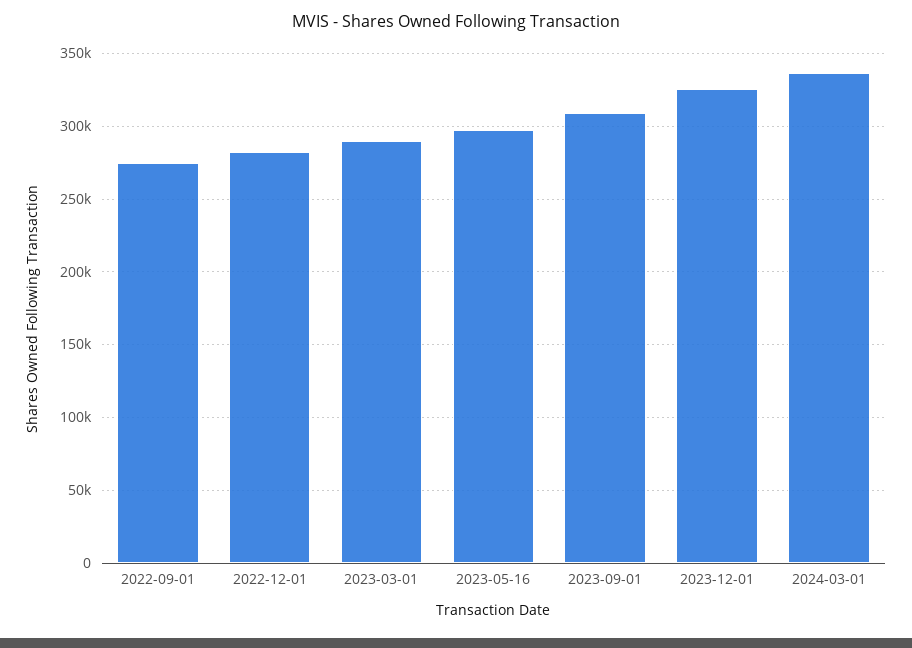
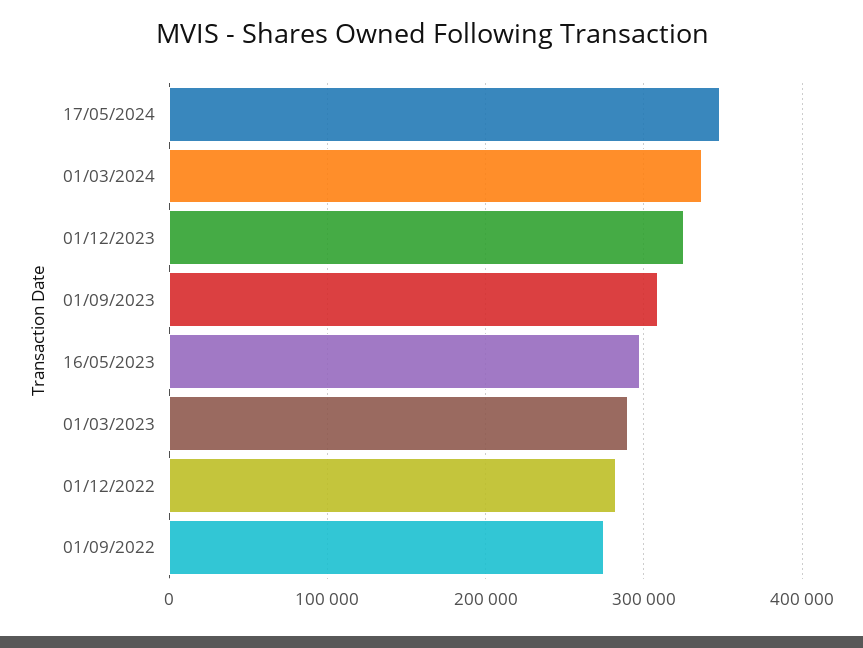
17/05/2024: none -> 350000

